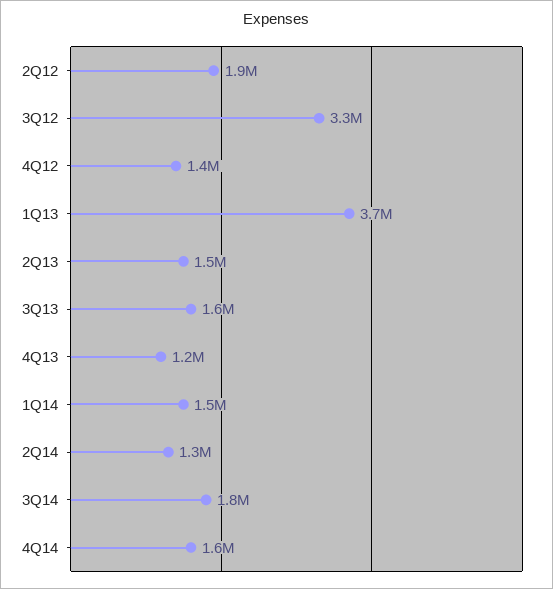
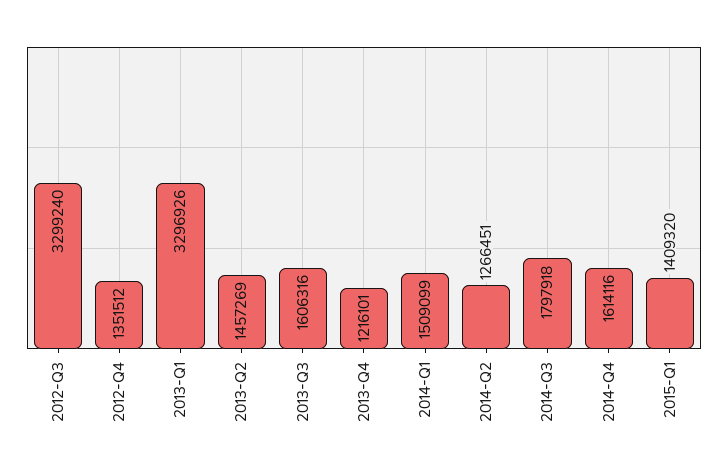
2Q12: 1900000 -> none
1Q13: 3700000 -> 3296926
2015-Q1: none -> 1409320

